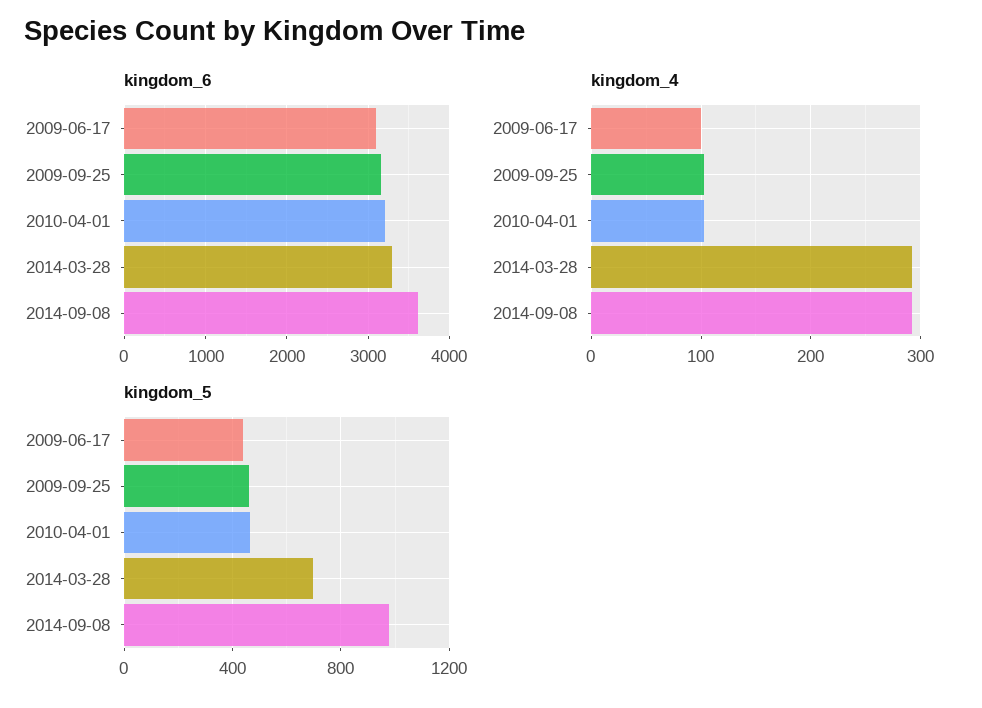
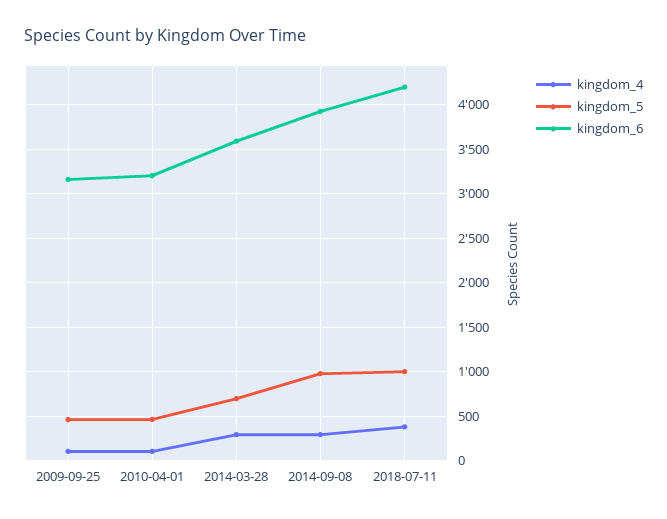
kingdom_6, 2009-06-17: 3100 -> none
kingdom_6, 2014-03-28: 3300 -> 3600
kingdom_6, 2014-09-08: 3600 -> 3900
kingdom_4, 2009-06-17: 100 -> none
kingdom_5, 2009-06-17: 450 -> none
kingdom_4, 2018-07-11: none -> 400
kingdom_5, 2018-07-11: none -> 1000
kingdom_6, 2018-07-11: none -> 4200

